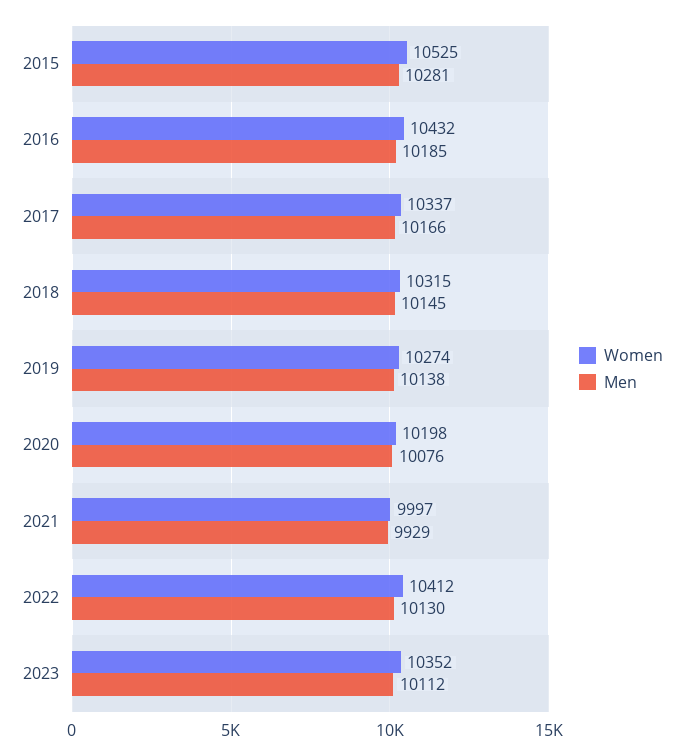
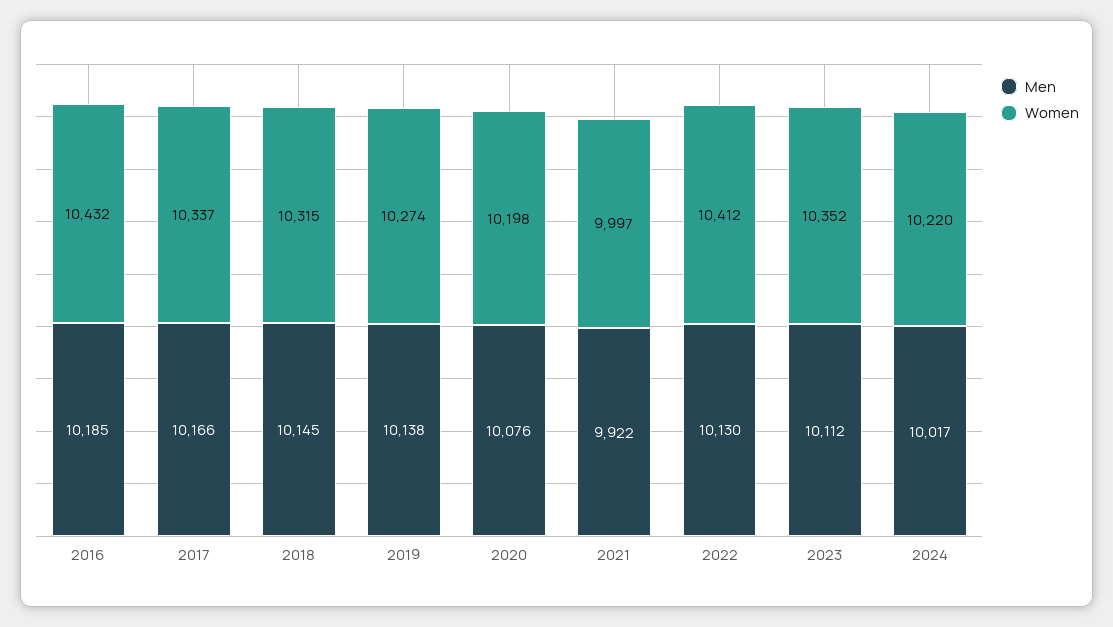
Women, 2015: 10525 -> none
Men, 2015: 10281 -> none
Men, 2021: 9929 -> 9922
Men, 2024: none -> 10017
Women, 2024: none -> 10220

